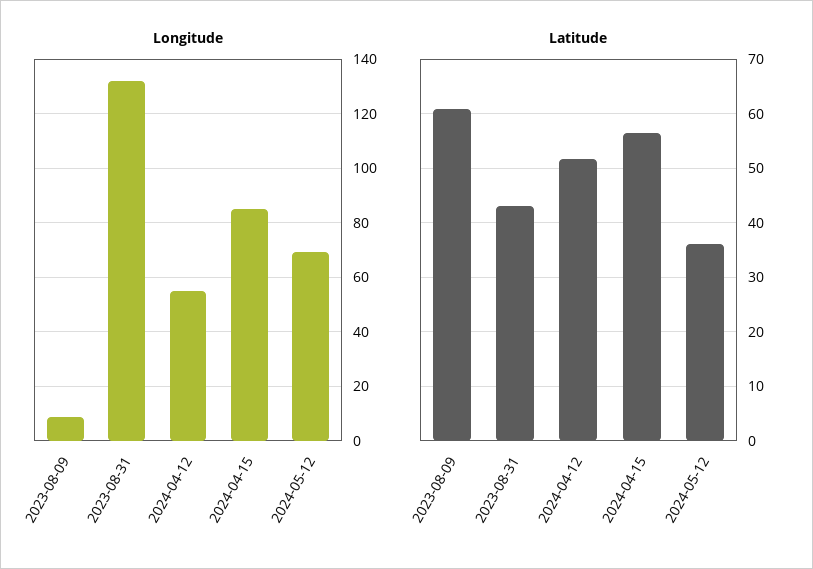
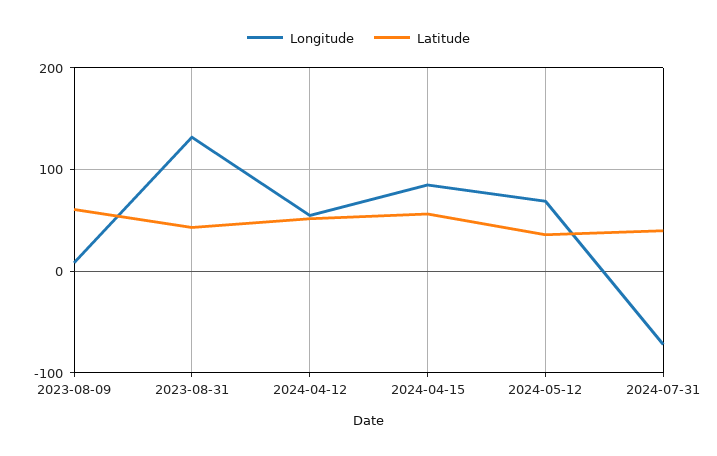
Longitude, 2024-07-31: none -> -70
Latitude, 2024-07-31: none -> 40

